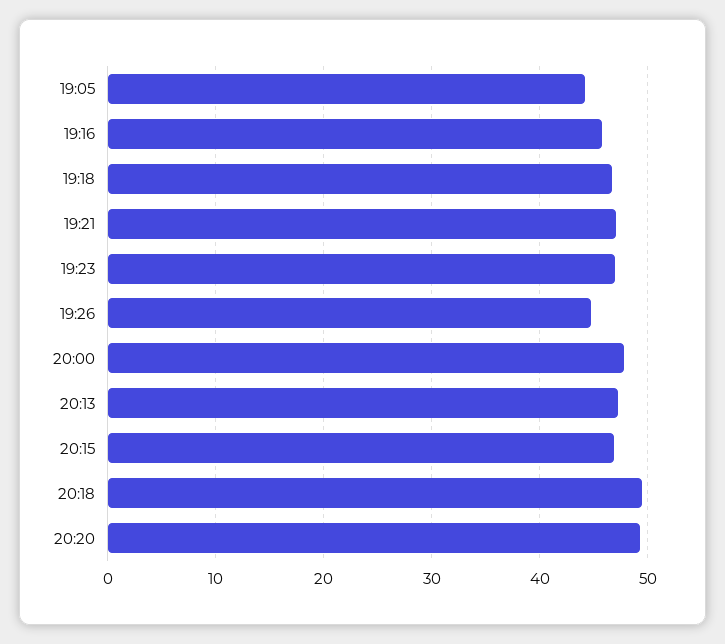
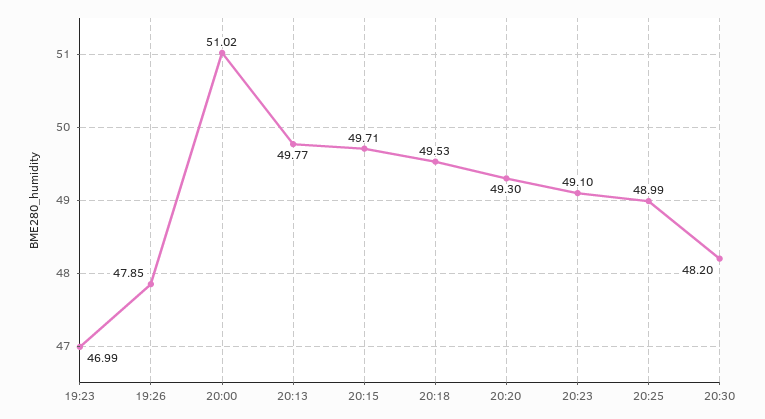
19:05: 44 -> none
19:16: 46 -> none
19:18: 47 -> none
19:21: 47 -> none
19:26: 45 -> 47.85
20:00: 48 -> 51.02
20:13: 47 -> 49.77
20:15: 47 -> 49.71
20:23: none -> 49.1
20:25: none -> 48.99
20:30: none -> 48.2

